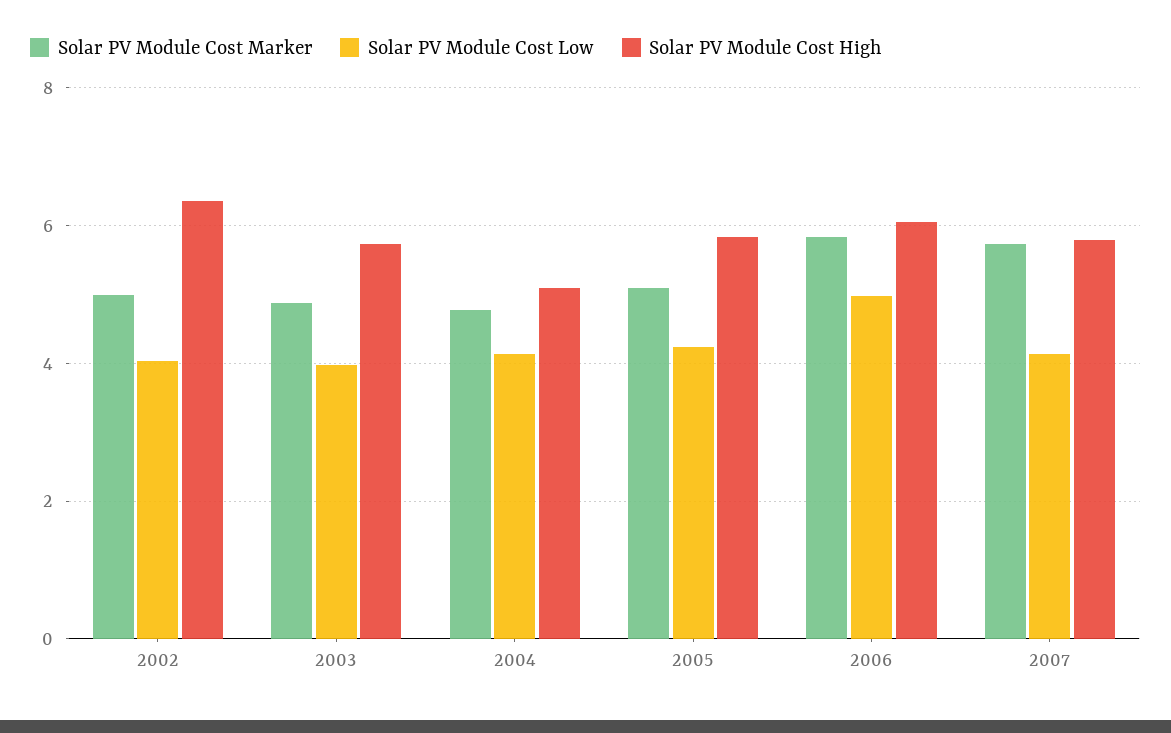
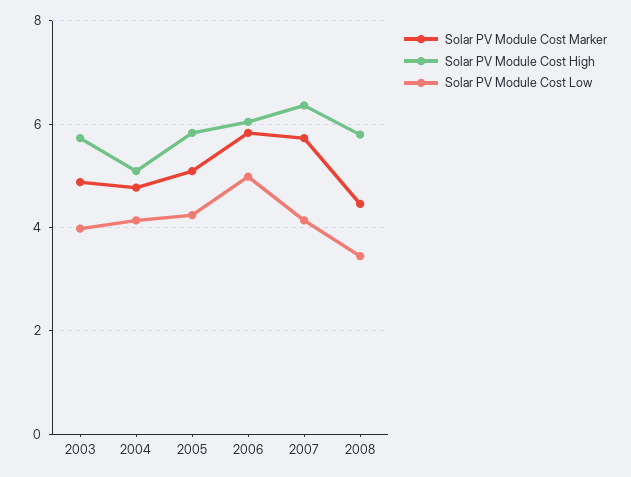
Solar PV Module Cost Marker, 2002: 5 -> none
Solar PV Module Cost Low, 2002: 4 -> none
Solar PV Module Cost High, 2002: 6.4 -> none
Solar PV Module Cost High, 2007: 5.8 -> 6.4
Solar PV Module Cost Marker, 2008: none -> 4.4
Solar PV Module Cost High, 2008: none -> 5.8
Solar PV Module Cost Low, 2008: none -> 3.4

